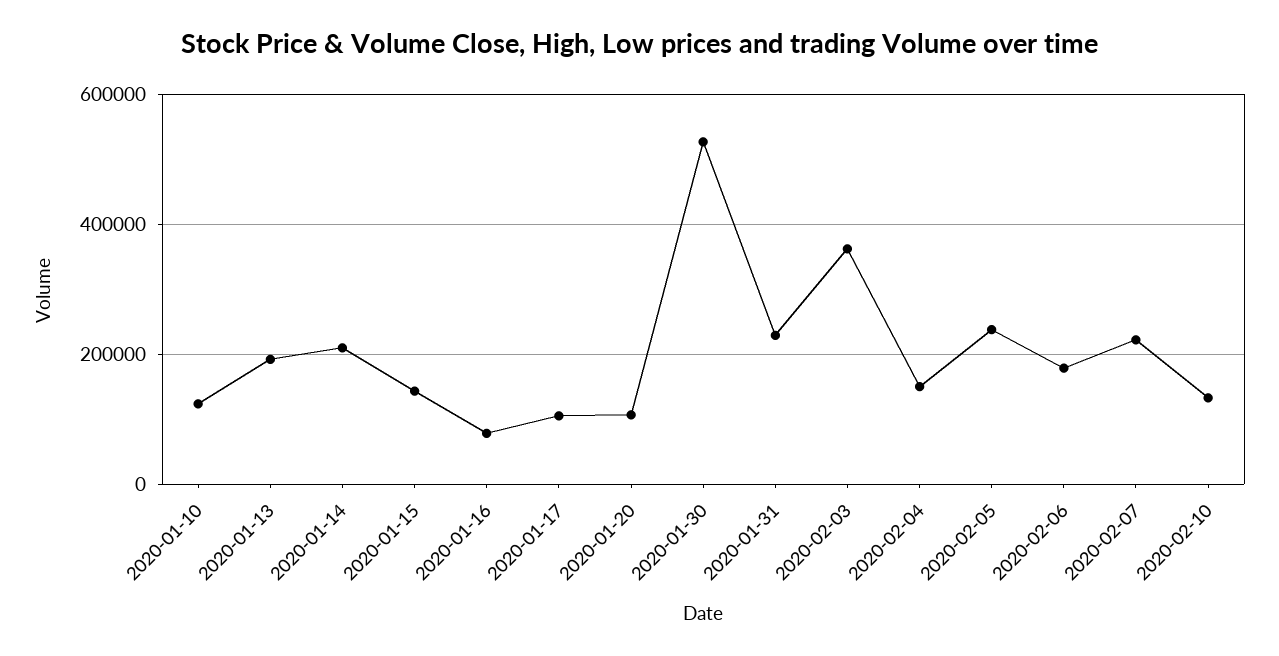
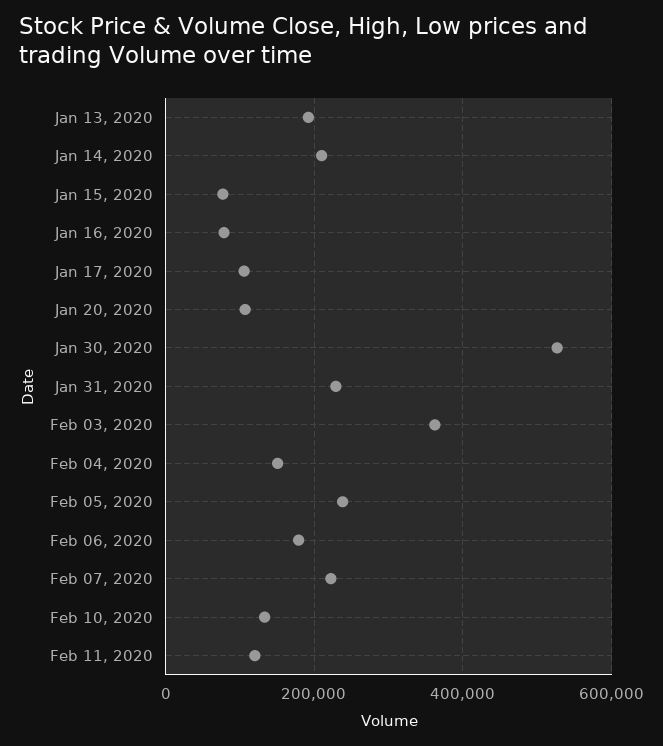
2020-01-10: 120000 -> none
2020-01-15: 140000 -> 80000
Feb 11, 2020: none -> 120000

